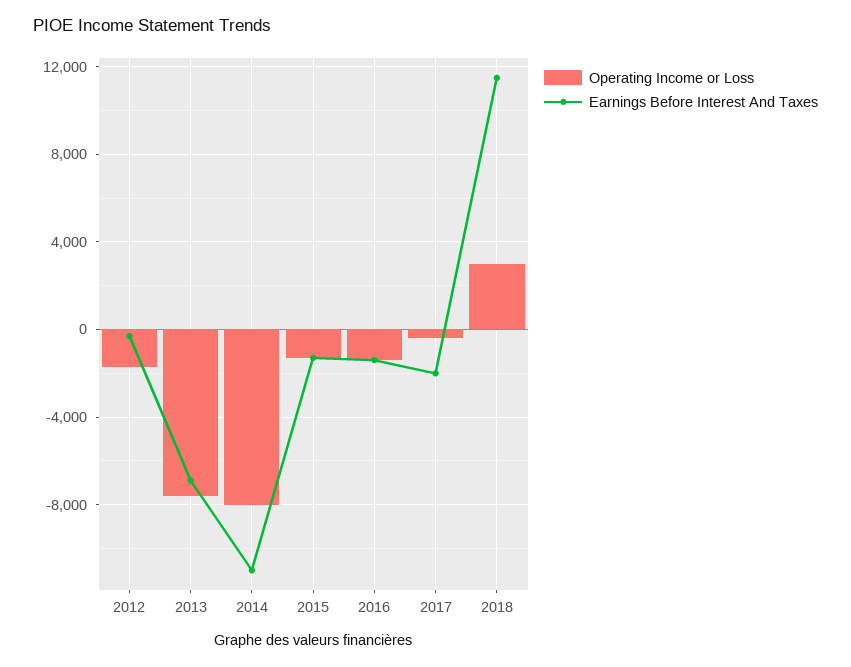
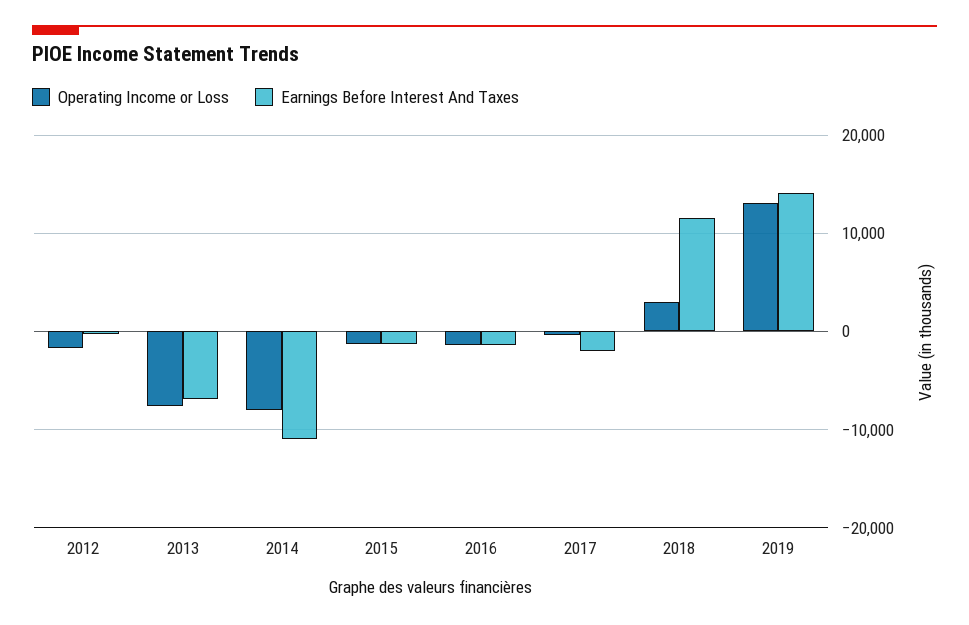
Operating Income or Loss, 2019: none -> 13000
Earnings Before Interest And Taxes, 2019: none -> 14000

